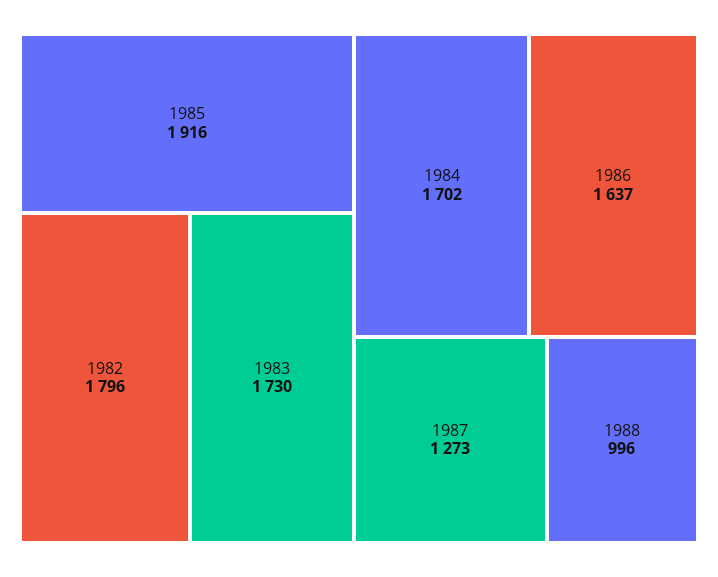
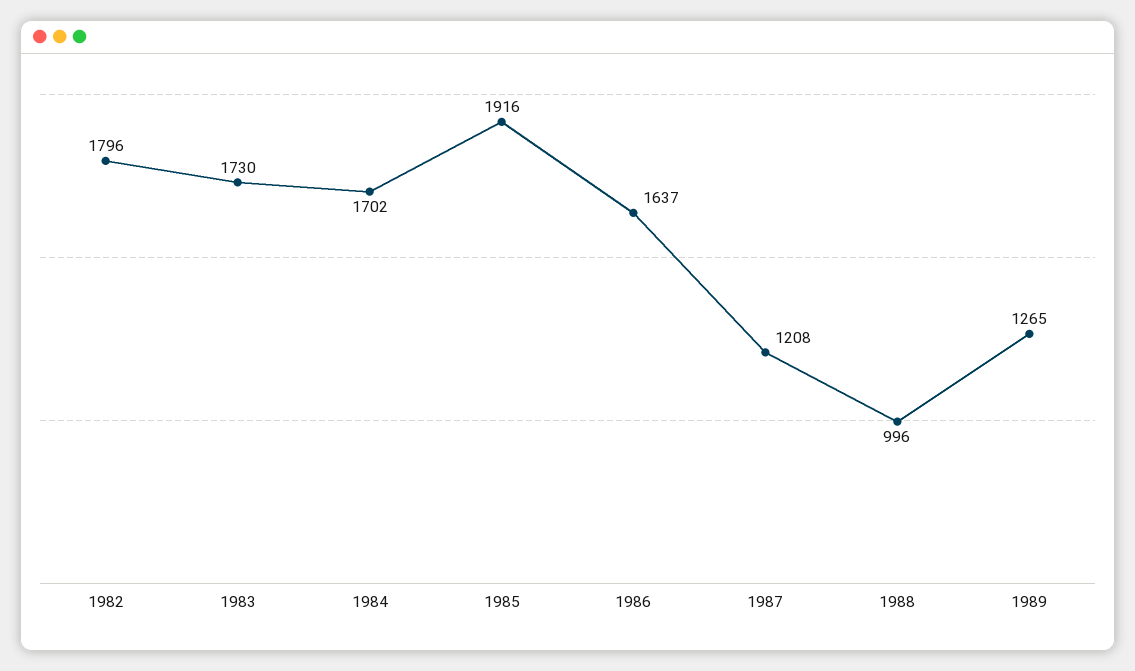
1987: 1273 -> 1208
1989: none -> 1265

